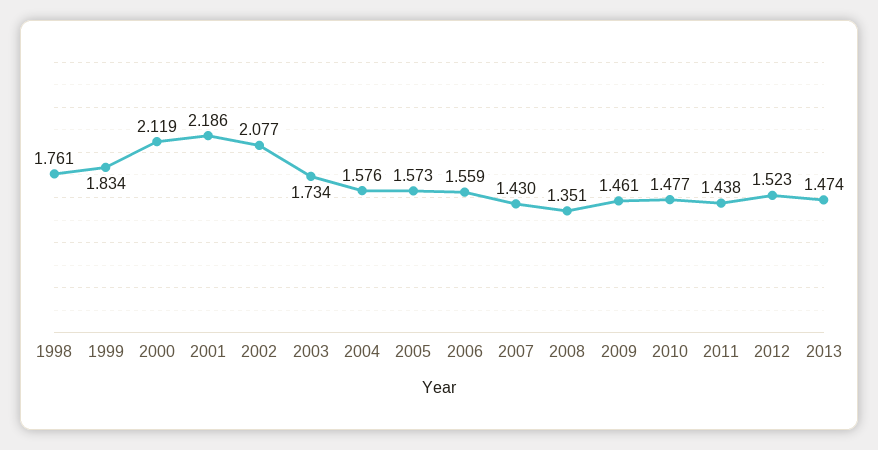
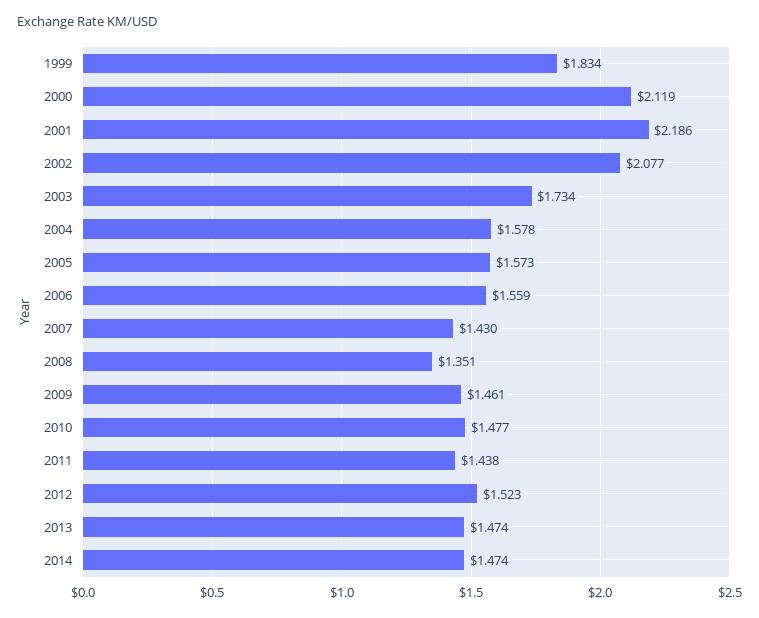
1998: 1.761 -> none
2004: 1.576 -> 1.578
2014: none -> 1.474

